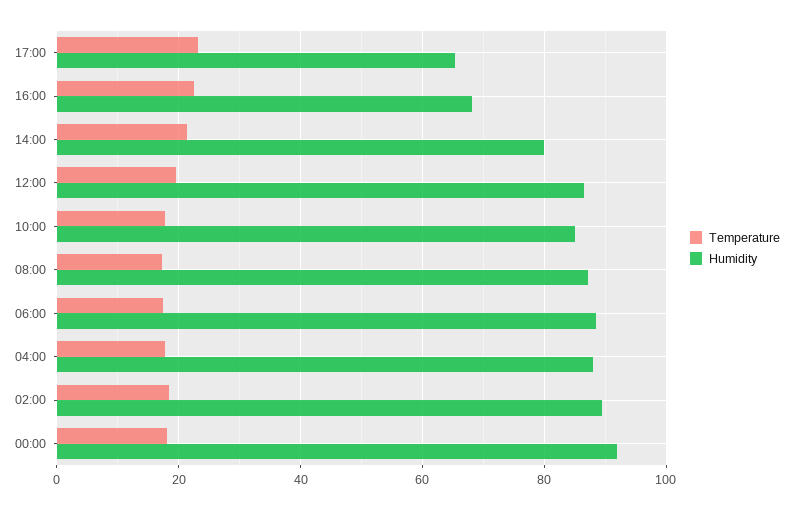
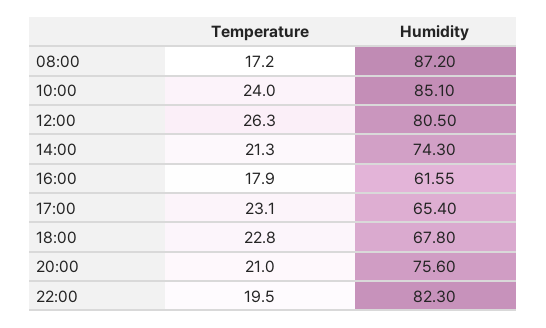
Temperature, 16:00: 22 -> 17.9
Humidity, 16:00: 68 -> 61.55
Humidity, 14:00: 80 -> 74.3
Temperature, 12:00: 20 -> 26.3
Humidity, 12:00: 86 -> 80.5
Temperature, 10:00: 18 -> 24
Temperature, 06:00: 18 -> none
Humidity, 06:00: 88 -> none
Temperature, 04:00: 18 -> none
Humidity, 04:00: 88 -> none
Temperature, 02:00: 18 -> none
Humidity, 02:00: 90 -> none
Temperature, 00:00: 18 -> none
Humidity, 00:00: 92 -> none
Temperature, 18:00: none -> 22.8
Humidity, 18:00: none -> 67.8
Temperature, 20:00: none -> 21
Humidity, 20:00: none -> 75.6
Temperature, 22:00: none -> 19.5
Humidity, 22:00: none -> 82.3

